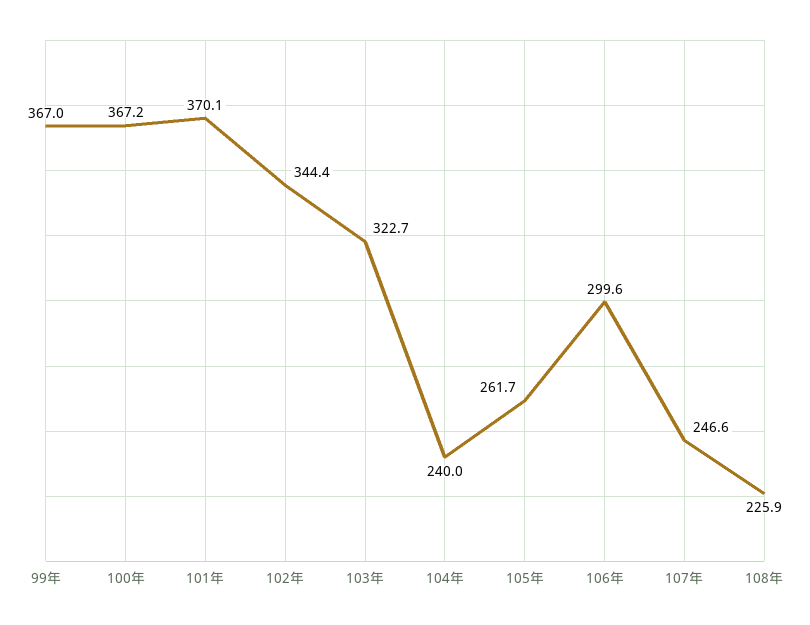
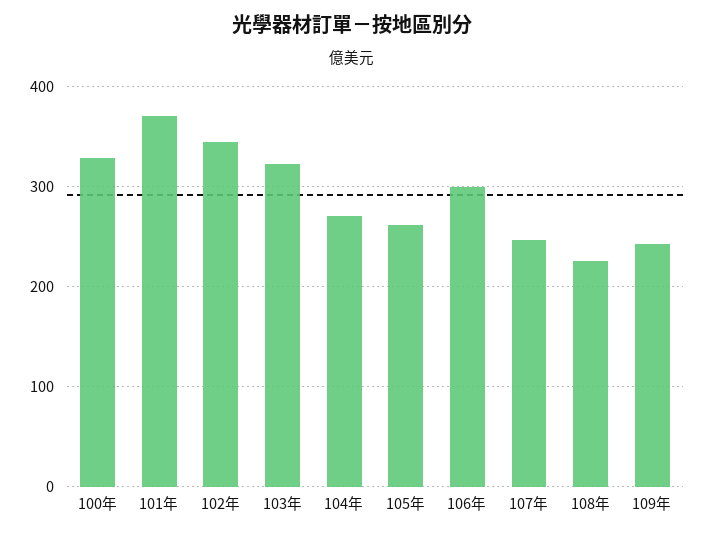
99年: 367 -> none
100年: 367.2 -> 330
104年: 240 -> 270
109年: none -> 240

